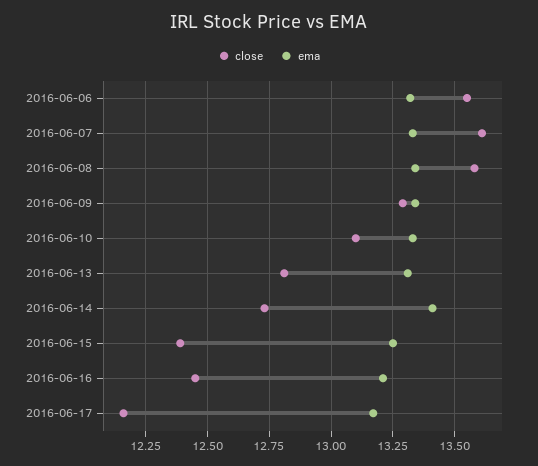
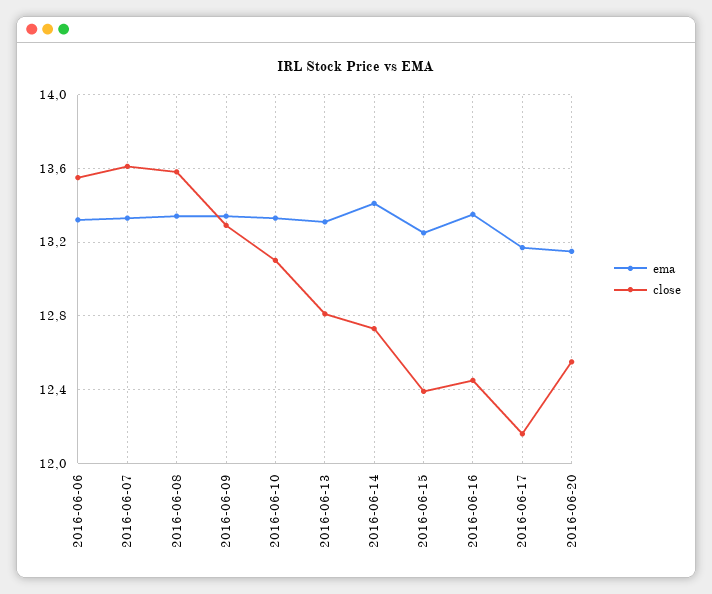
ema, 2016-06-16: 13.2 -> 13.35
ema, 2016-06-20: none -> 13.15
close, 2016-06-20: none -> 12.55

